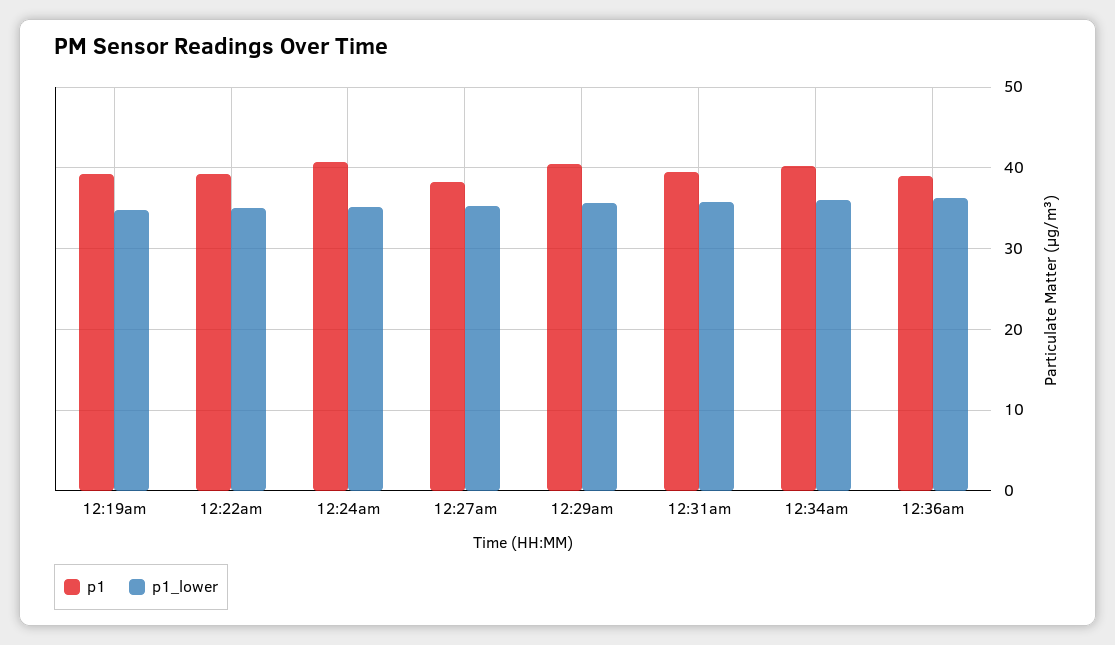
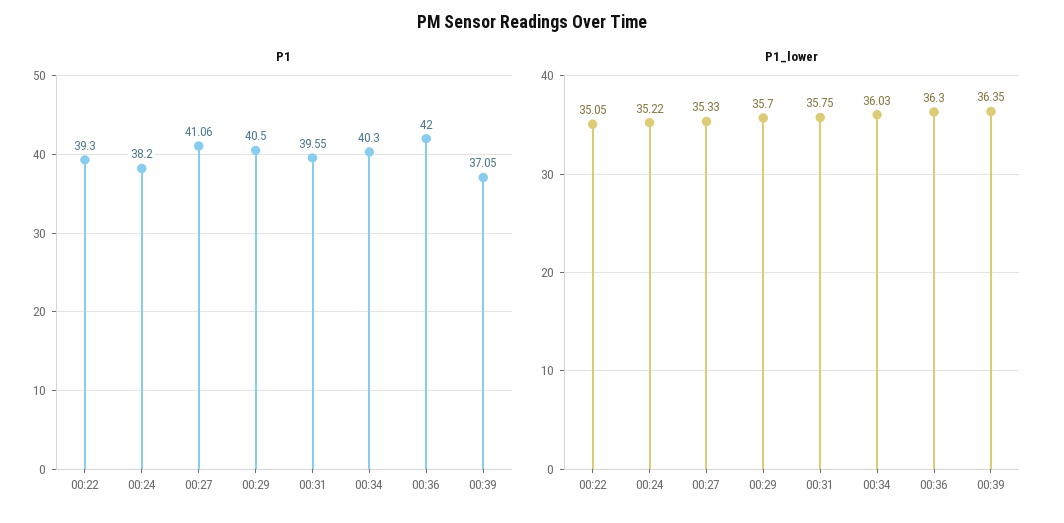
p1, 12:19am: 39 -> none
p1_lower, 12:19am: 35 -> none
p1, 12:24am: 41 -> 38.2
p1, 12:27am: 38 -> 41.06
p1, 12:36am: 39 -> 42
p1, 00:39: none -> 37.05
p1_lower, 00:39: none -> 36.35

